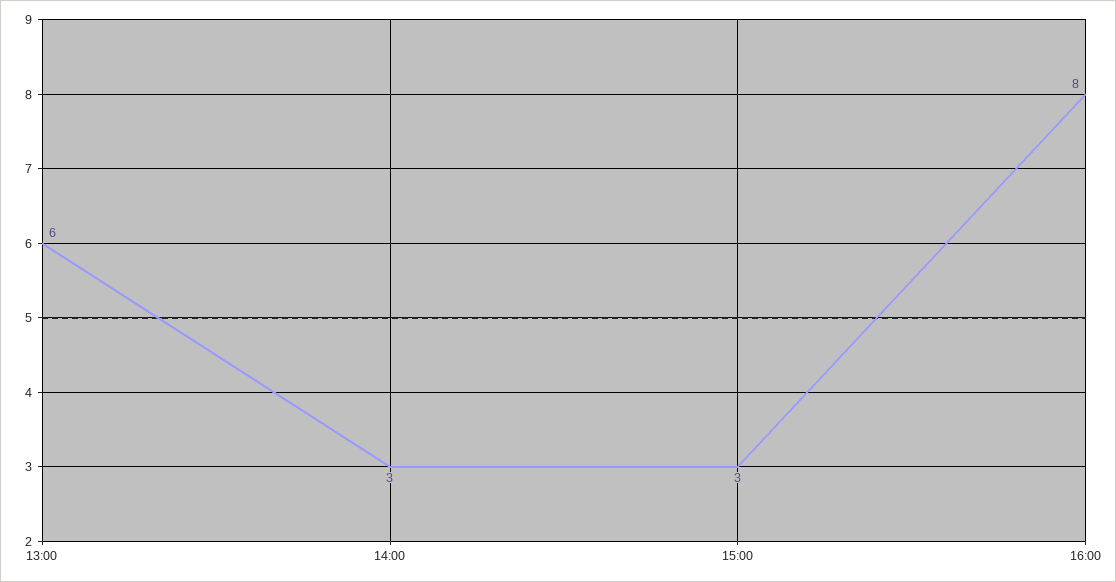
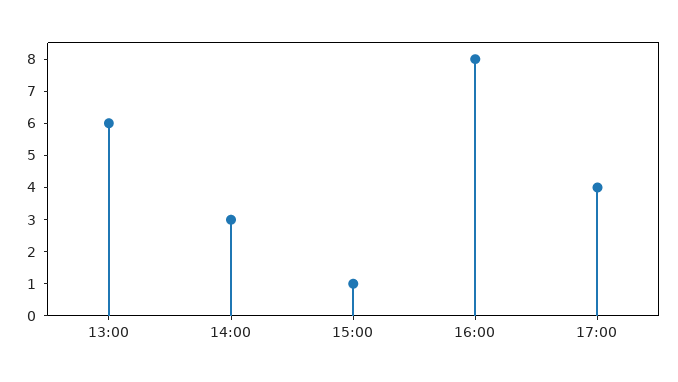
15:00: 3 -> 1
17:00: none -> 4

